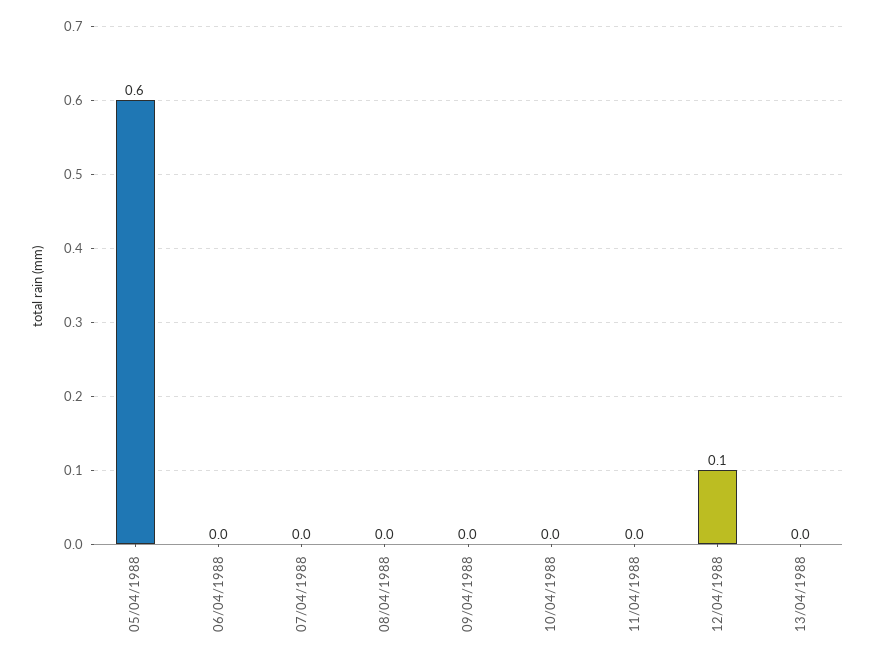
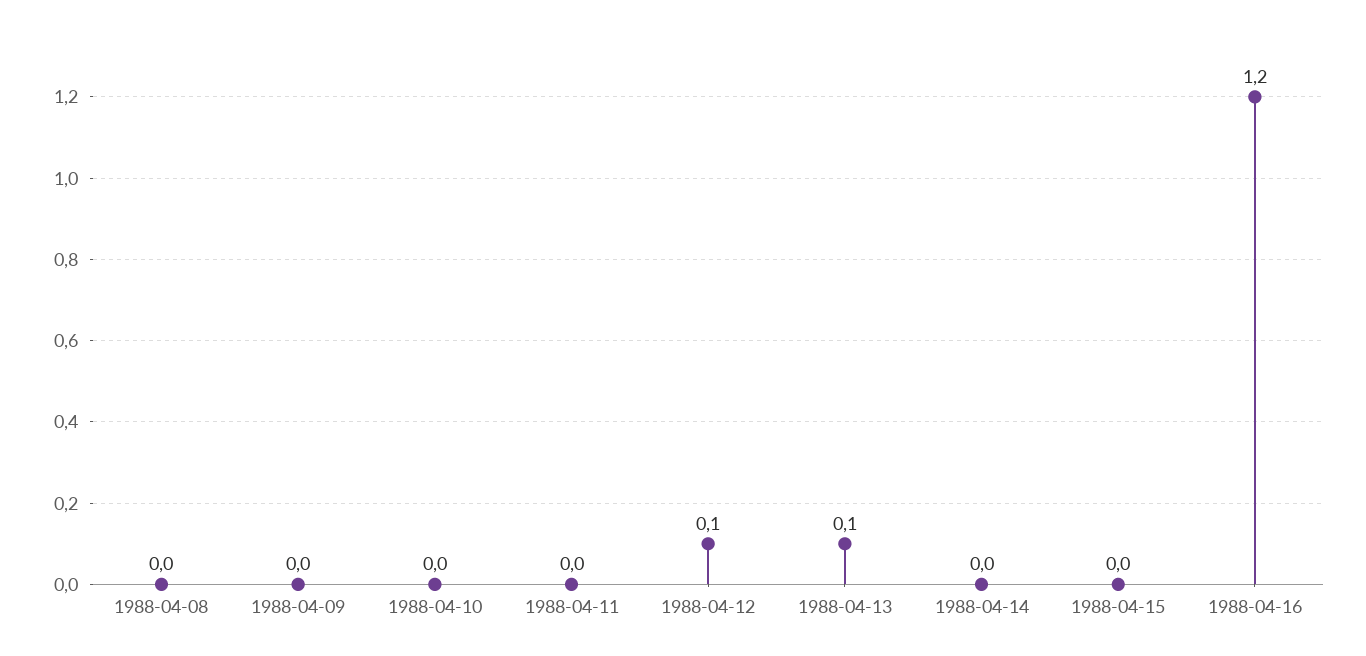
05/04/1988: 0.6 -> none
06/04/1988: 0 -> none
07/04/1988: 0 -> none
13/04/1988: 0 -> 0.1
1988-04-14: none -> 0
1988-04-15: none -> 0
1988-04-16: none -> 1.2

